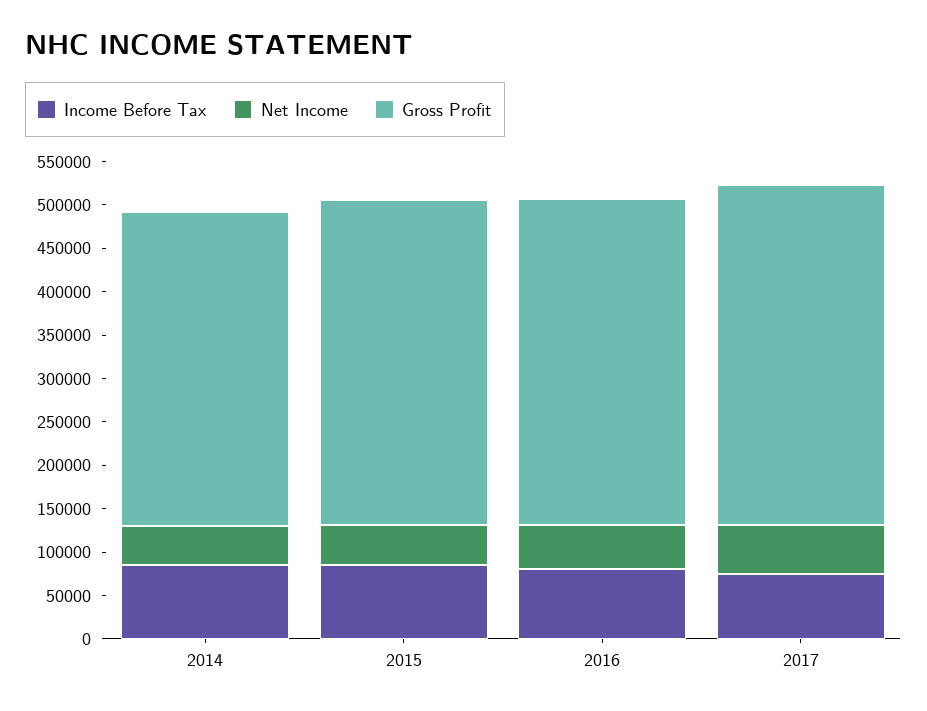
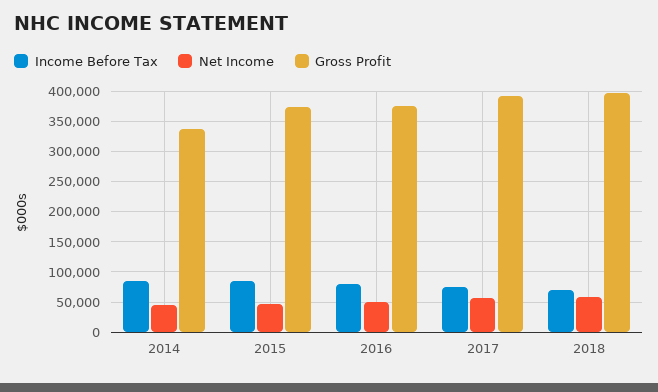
Gross Profit, 2014: 360000 -> 340000
Income Before Tax, 2018: none -> 70000
Net Income, 2018: none -> 60000
Gross Profit, 2018: none -> 400000

